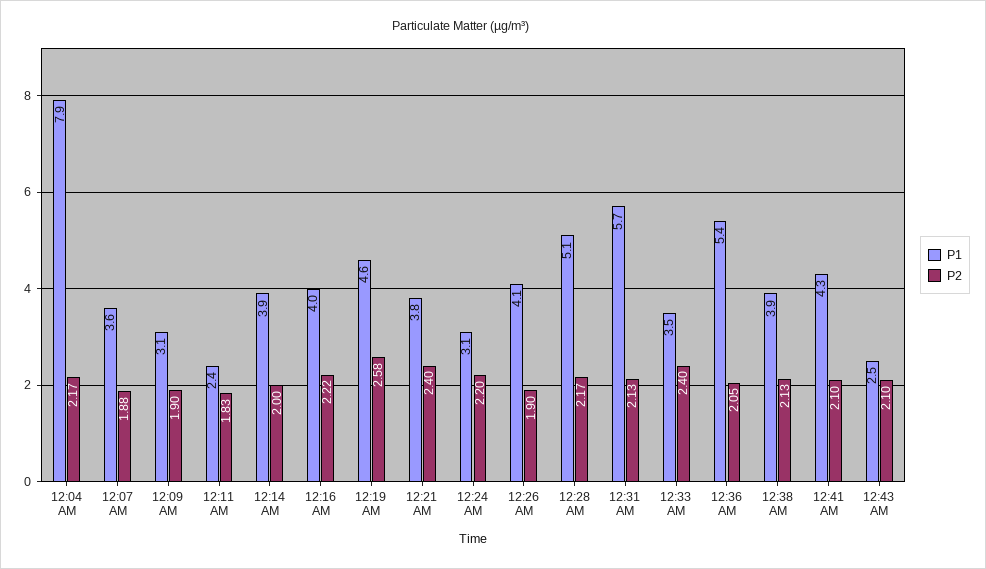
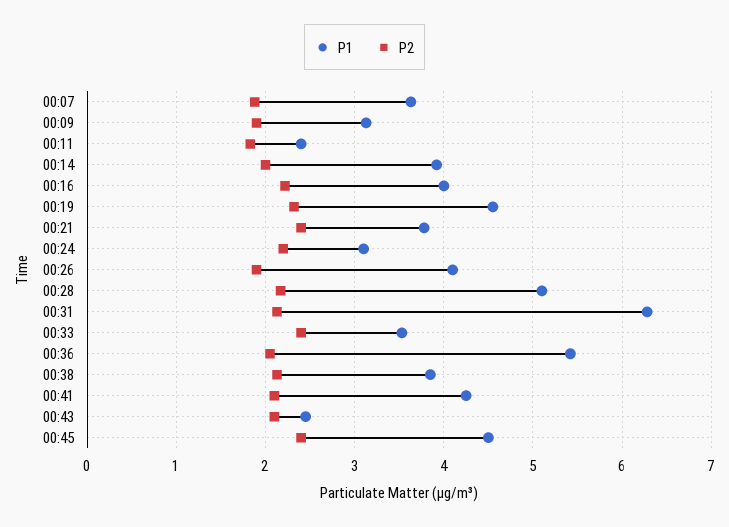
P1, 12:04 AM: 7.9 -> none
P2, 12:04 AM: 2.17 -> none
P2, 12:19 AM: 2.58 -> 2.3
P1, 12:31 AM: 5.7 -> 6.3
P1, 00:45: none -> 4.5
P2, 00:45: none -> 2.4

